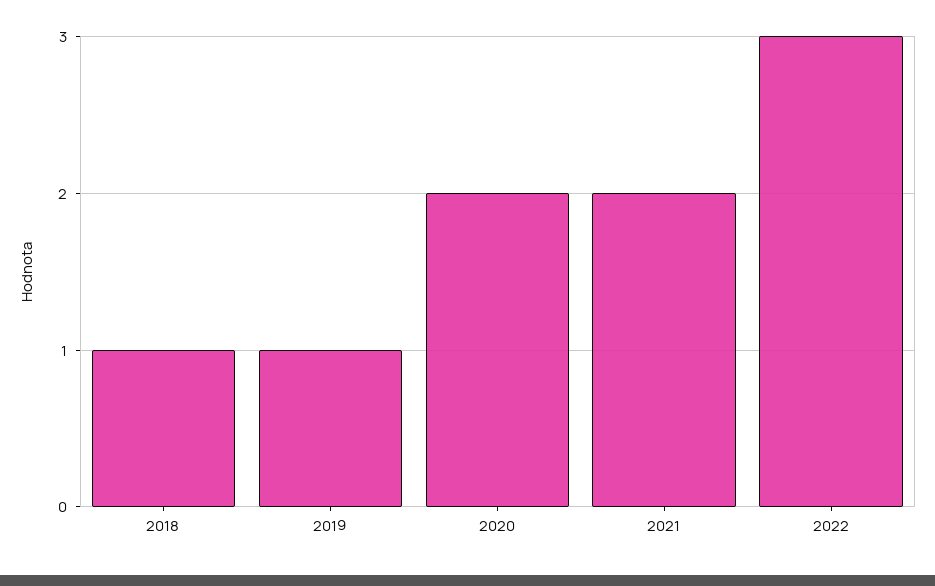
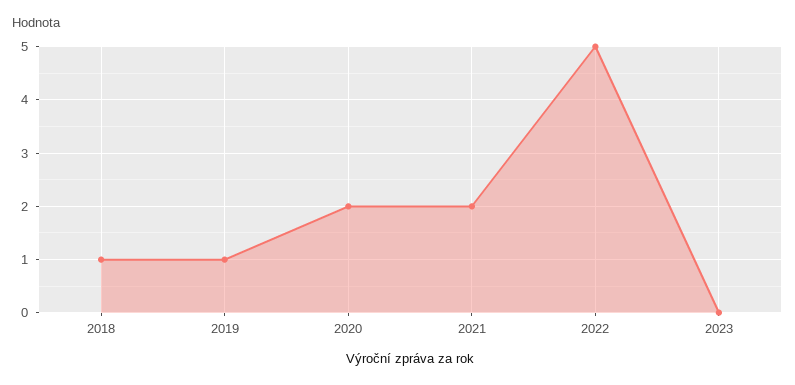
2022: 3 -> 5
2023: none -> 0

